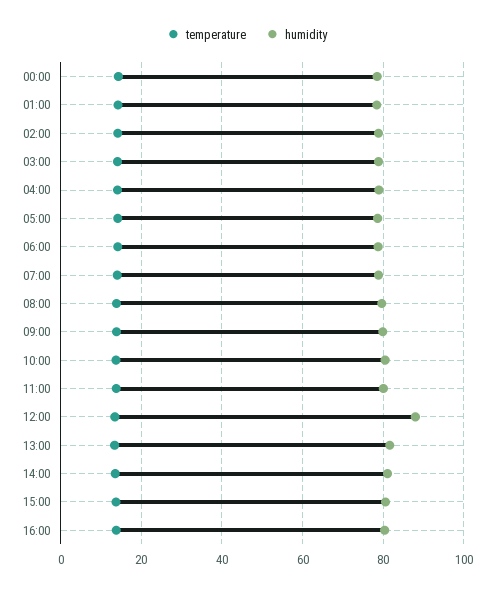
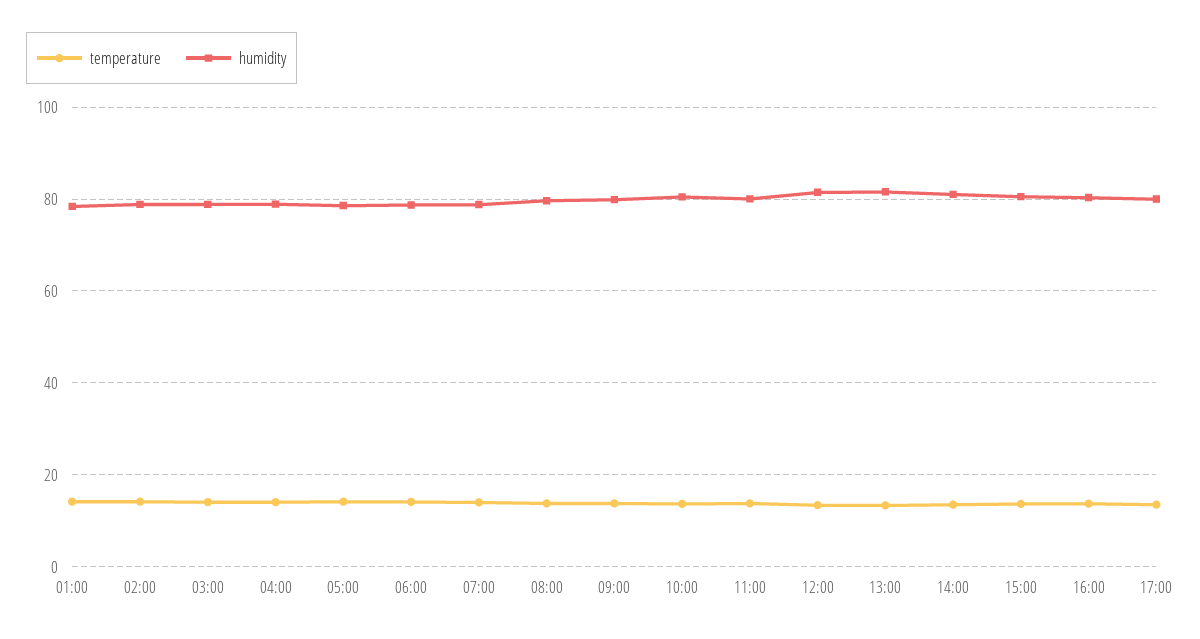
temperature, 00:00: 14 -> none
humidity, 00:00: 78 -> none
humidity, 12:00: 88 -> 82
temperature, 17:00: none -> 14
humidity, 17:00: none -> 80

